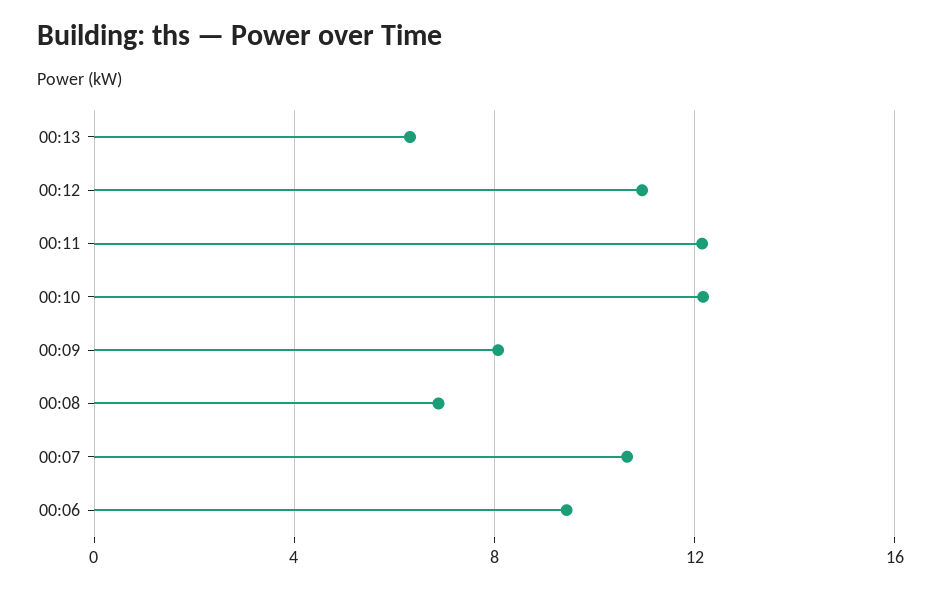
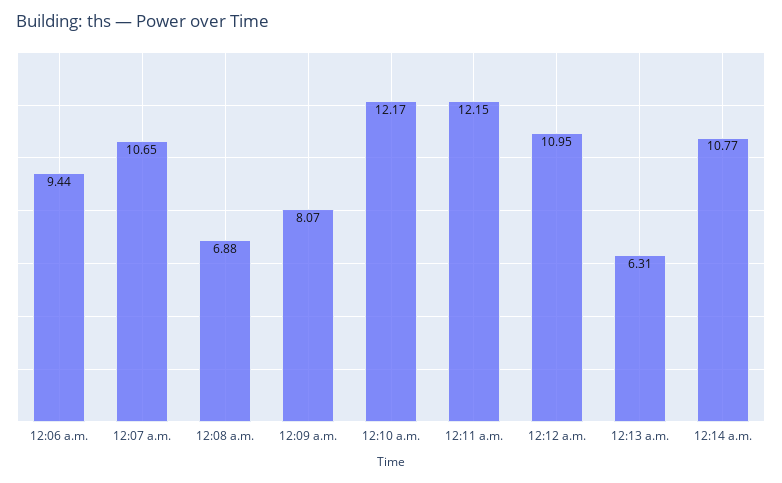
12:14 a.m.: none -> 10.77

